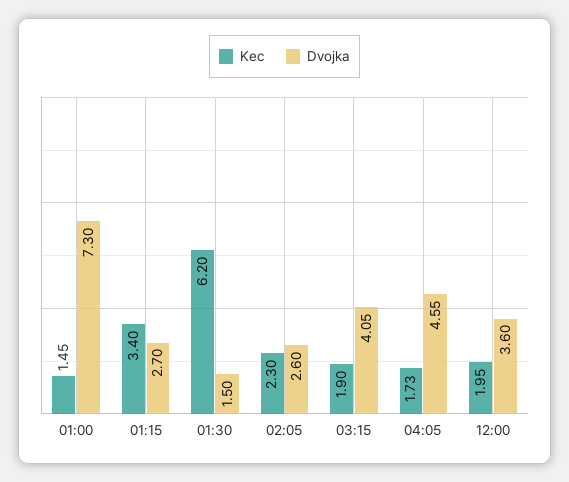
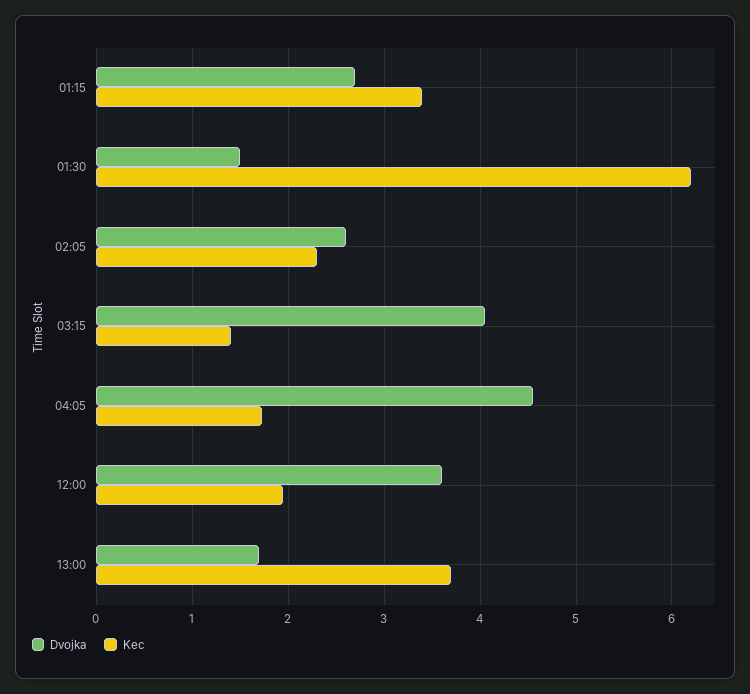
Kec, 01:00: 1.45 -> none
Dvojka, 01:00: 7.3 -> none
Kec, 03:15: 1.9 -> 1.4
Dvojka, 13:00: none -> 1.7
Kec, 13:00: none -> 3.7

